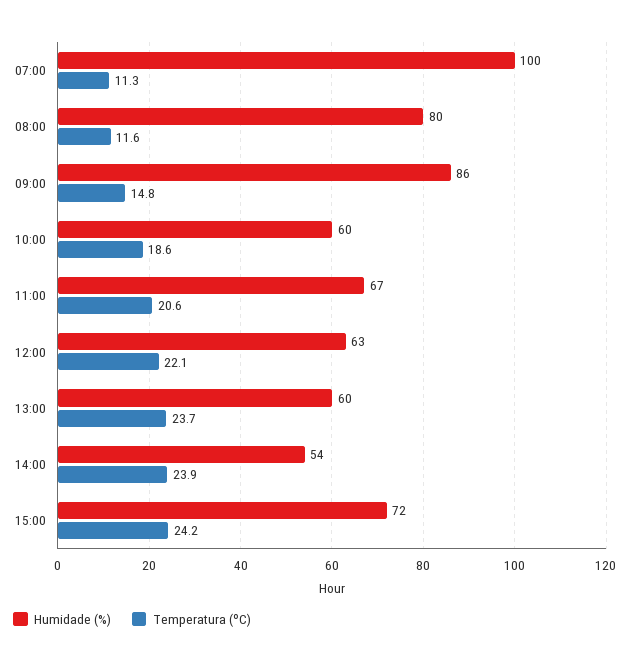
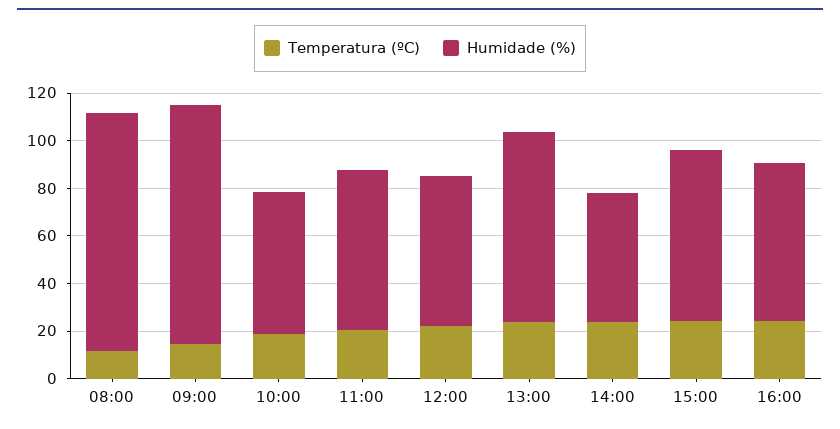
Humidade (%), 07:00: 100 -> none
Temperatura (ºC), 07:00: 11.3 -> none
Humidade (%), 08:00: 80 -> 100
Humidade (%), 09:00: 86 -> 100
Humidade (%), 13:00: 60 -> 80
Temperatura (ºC), 16:00: none -> 25
Humidade (%), 16:00: none -> 65

